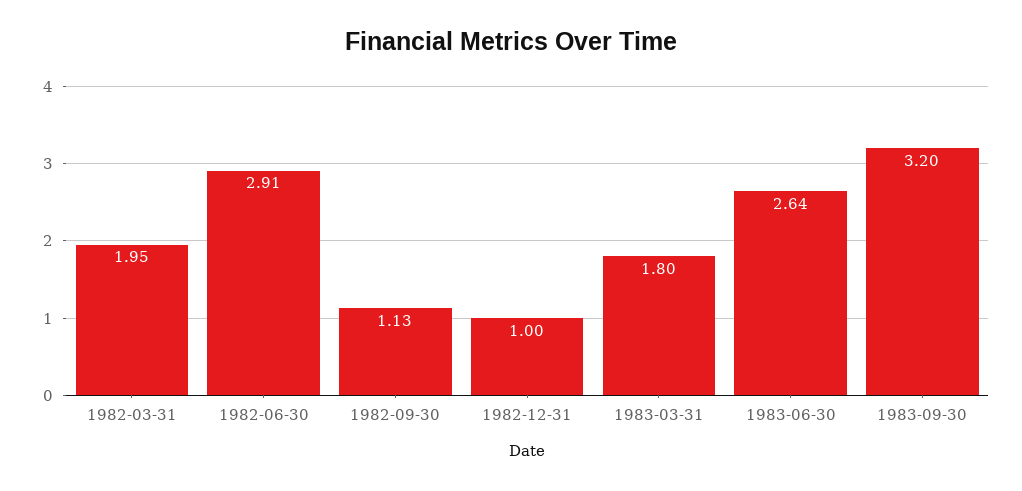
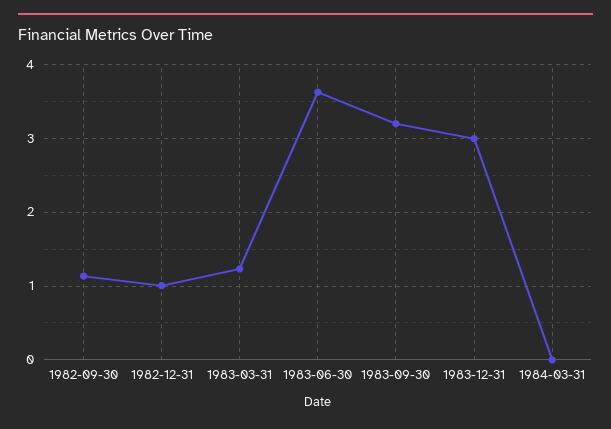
1982-03-31: 1.95 -> none
1982-06-30: 2.91 -> none
1983-03-31: 1.8 -> 1.2
1983-06-30: 2.64 -> 3.6
1983-12-31: none -> 3
1984-03-31: none -> 0

